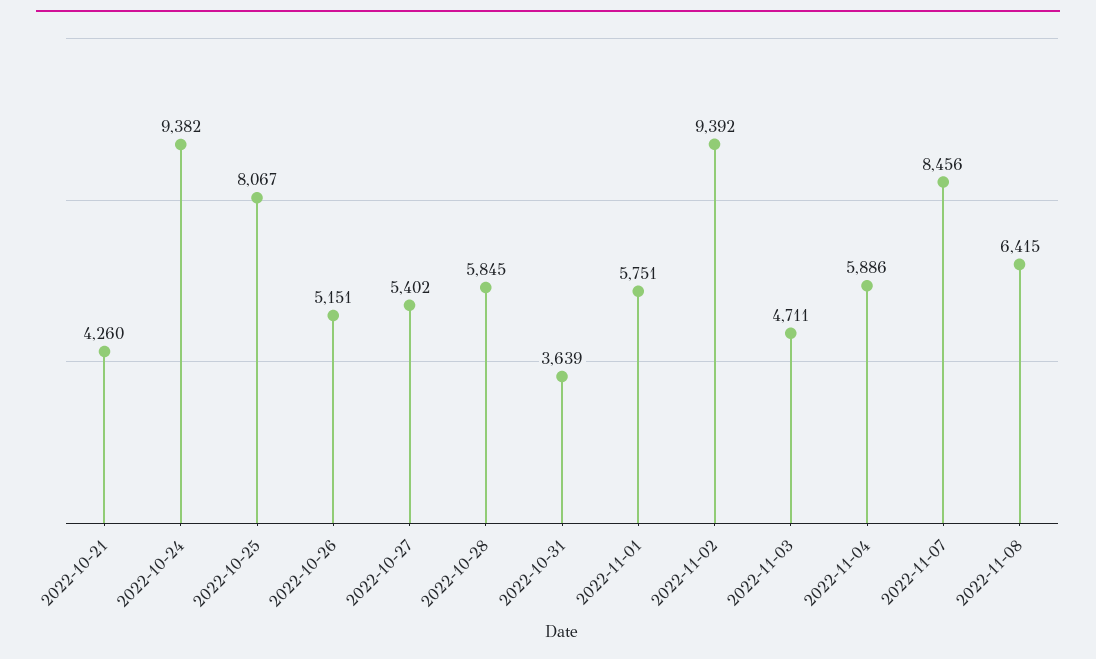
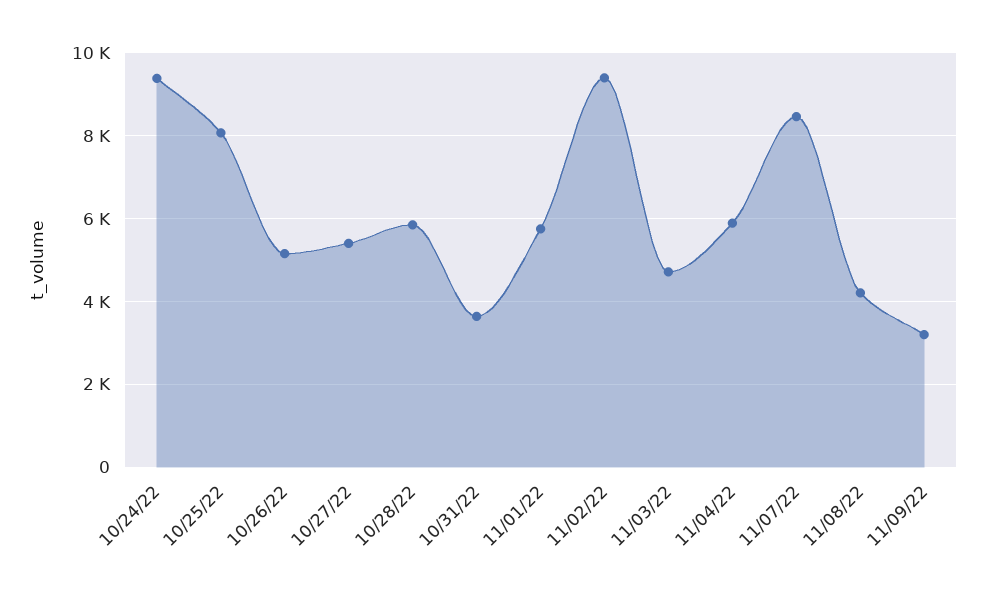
2022-10-21: 4260 -> none
2022-11-08: 6415 -> 4200
11/09/22: none -> 3200

